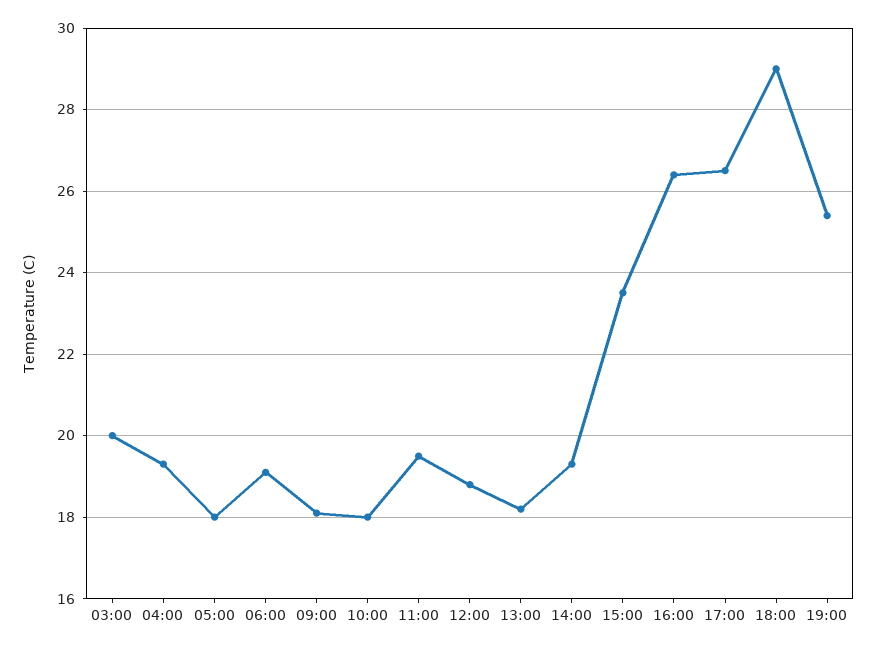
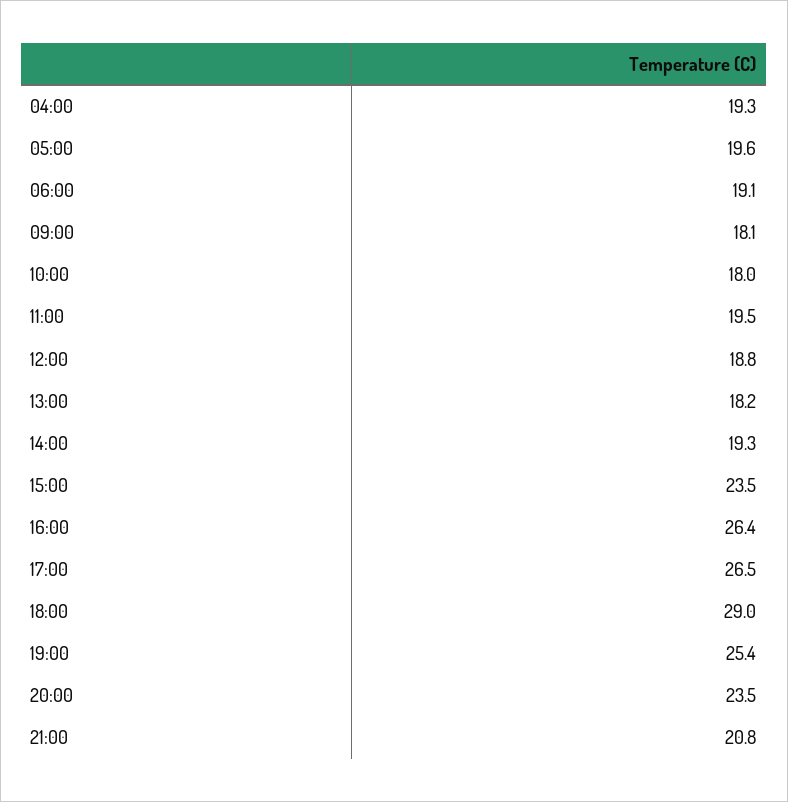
03:00: 20 -> none
05:00: 18 -> 19.6
20:00: none -> 23.5
21:00: none -> 20.8

